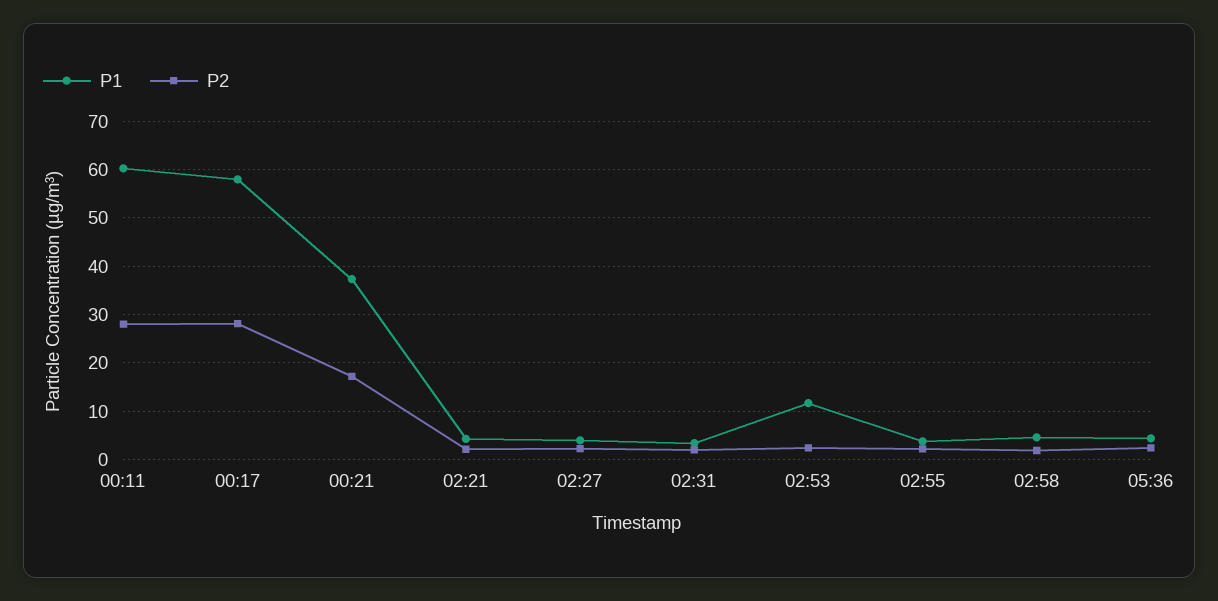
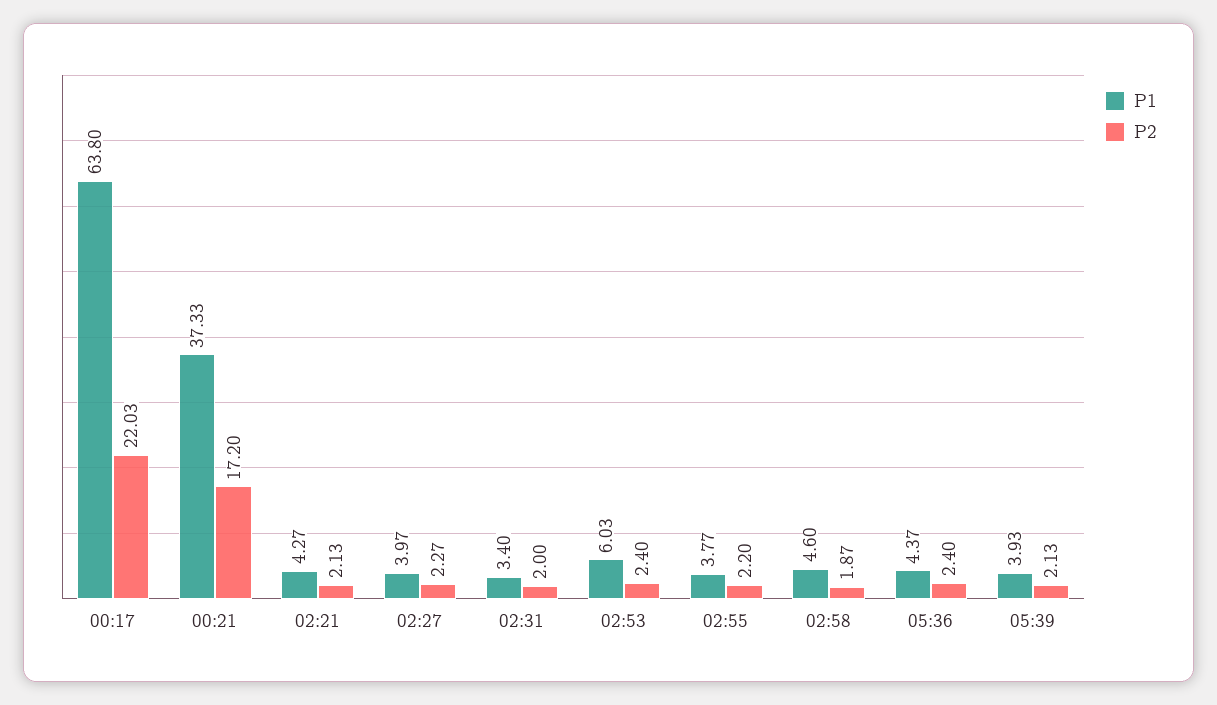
P1, 00:11: 60 -> none
P2, 00:11: 28 -> none
P1, 00:17: 58 -> 63.8
P2, 00:17: 28 -> 22.03
P1, 02:53: 12 -> 6.03
P1, 05:39: none -> 3.93
P2, 05:39: none -> 2.13

